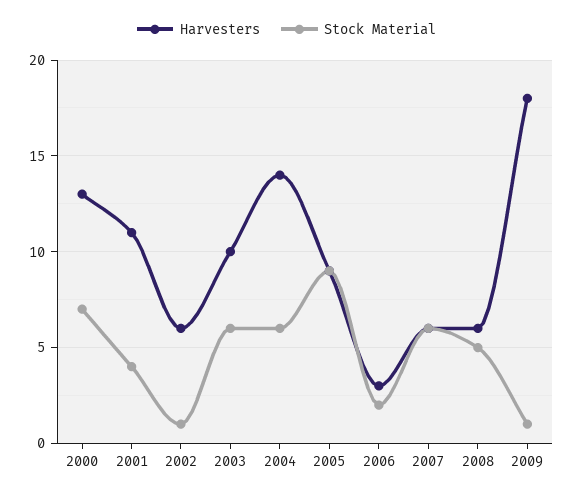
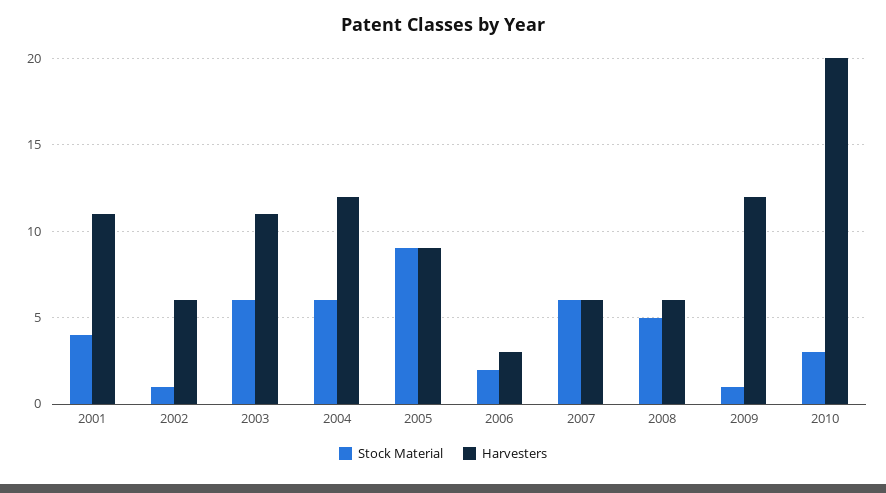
Harvesters, 2000: 13 -> none
Stock Material, 2000: 7 -> none
Harvesters, 2003: 10 -> 11
Harvesters, 2004: 14 -> 12
Harvesters, 2009: 18 -> 12
Stock Material, 2010: none -> 3
Harvesters, 2010: none -> 20

